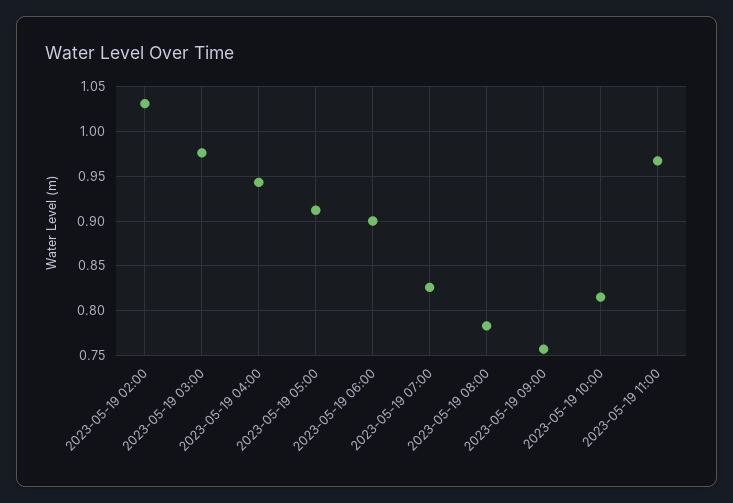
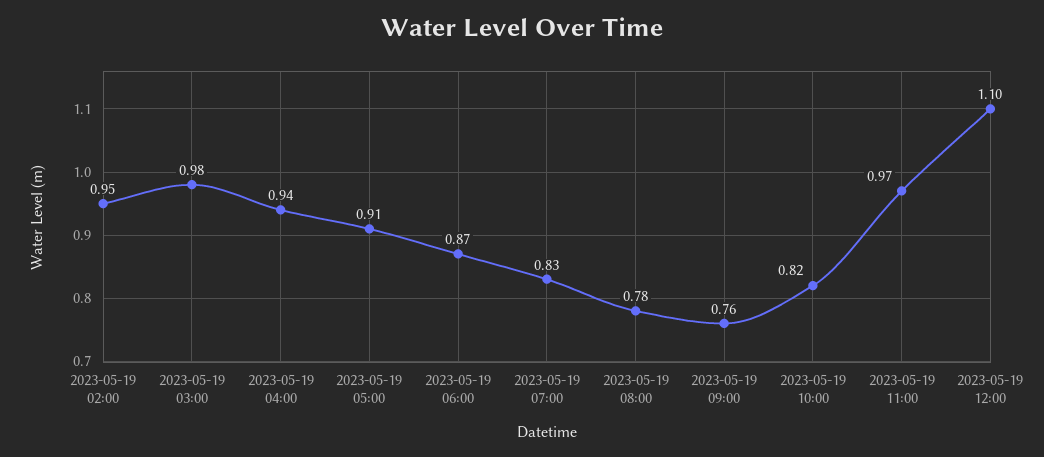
2023-05-19 02:00: 1.03 -> 0.95
2023-05-19 06:00: 0.9 -> 0.87
2023-05-19 12:00: none -> 1.1

